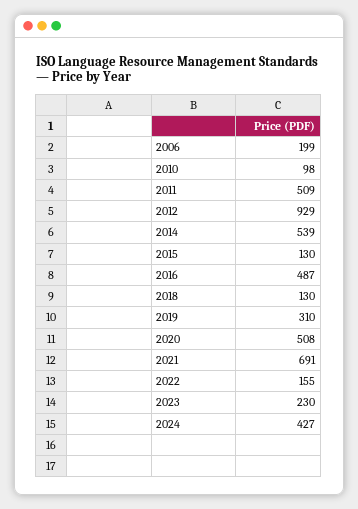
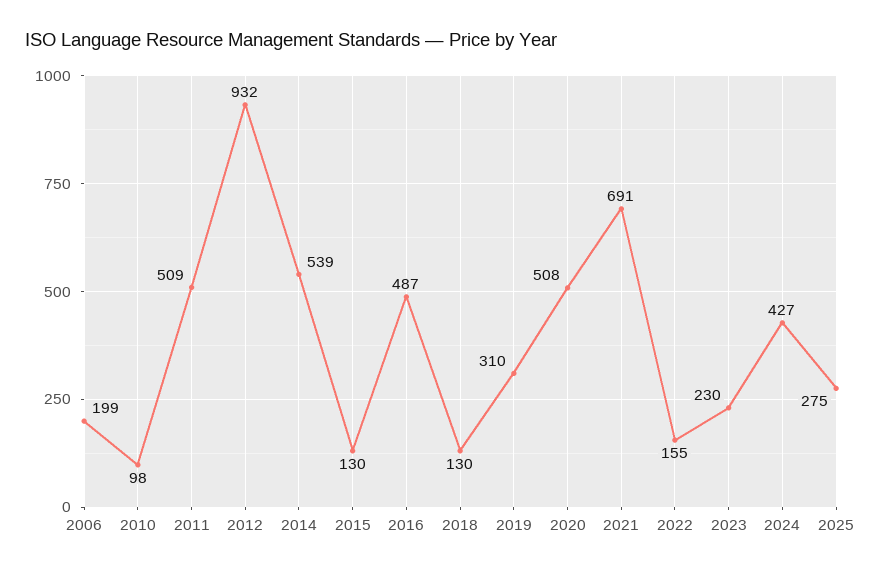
2012: 929 -> 932
2025: none -> 275

